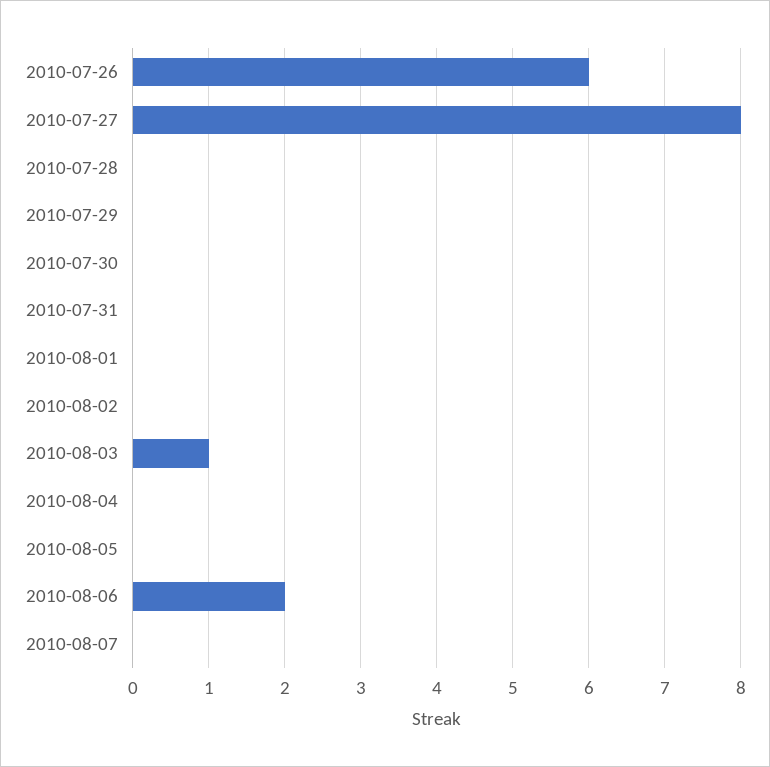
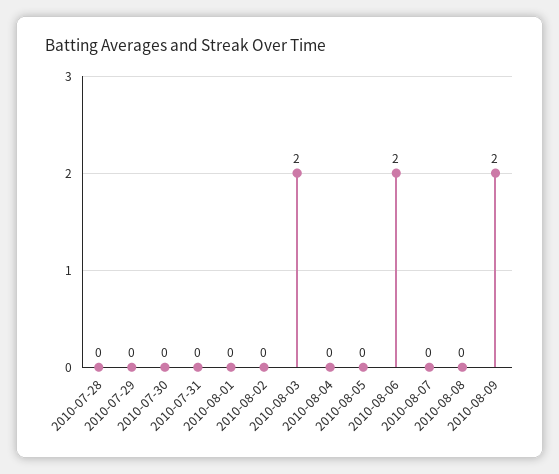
2010-07-26: 6 -> none
2010-07-27: 8 -> none
2010-08-03: 1 -> 2
2010-08-08: none -> 0
2010-08-09: none -> 2

